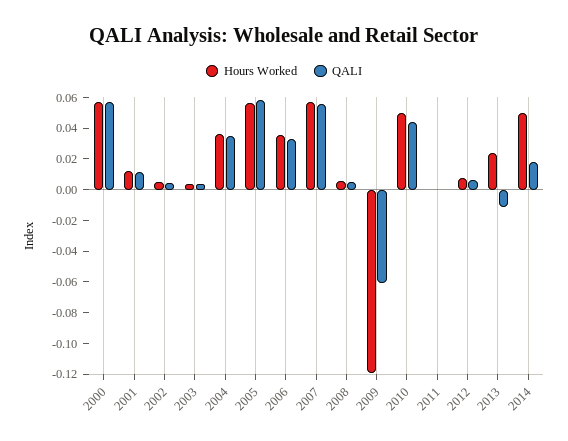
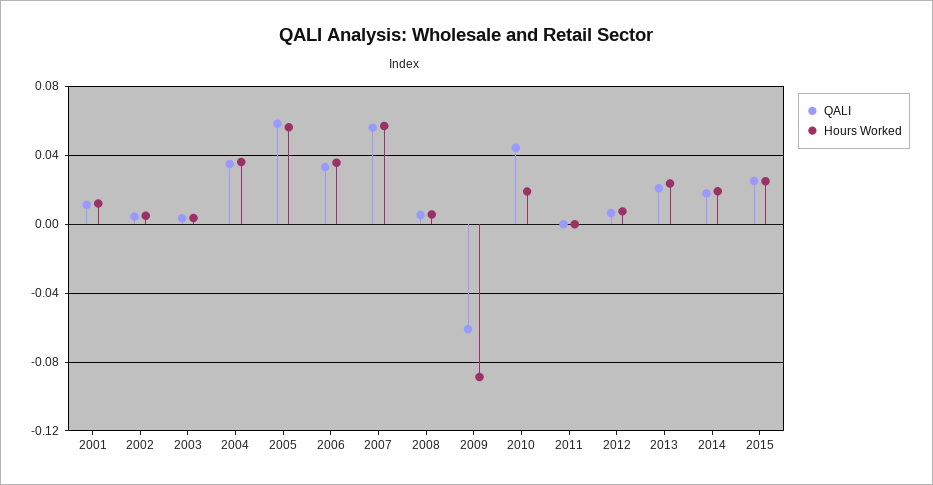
Hours Worked, 2000: 0.06 -> none
QALI, 2000: 0.06 -> none
Hours Worked, 2009: -0.12 -> -0.09
Hours Worked, 2010: 0.05 -> 0.02
QALI, 2013: -0.01 -> 0.02
Hours Worked, 2014: 0.05 -> 0.02
QALI, 2015: none -> 0.025
Hours Worked, 2015: none -> 0.025

